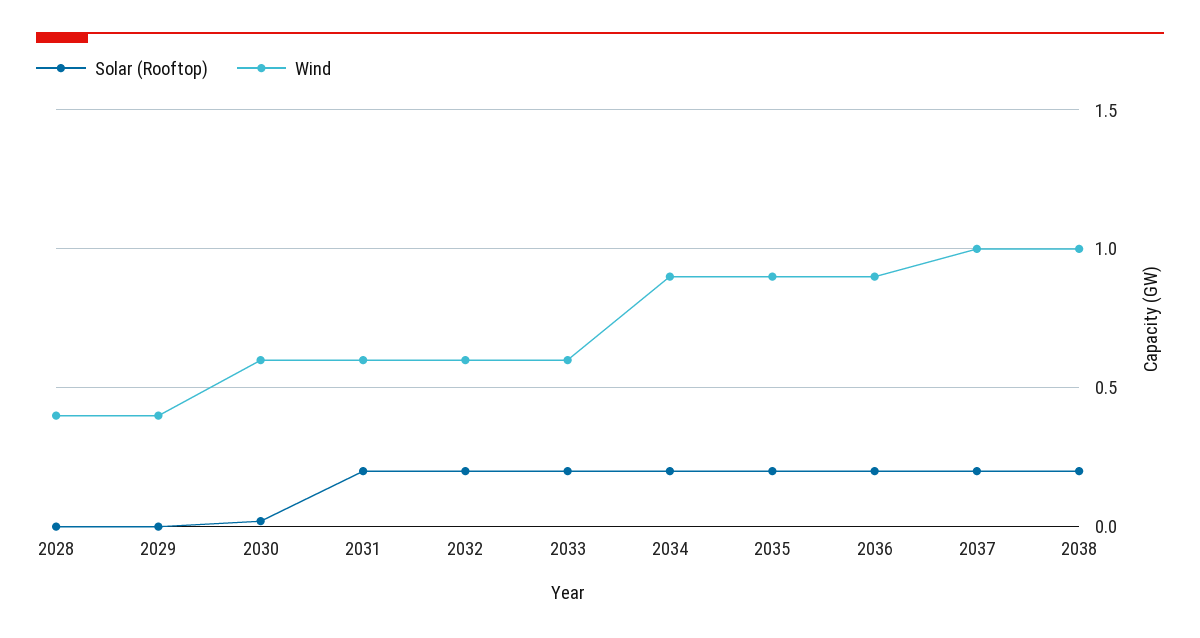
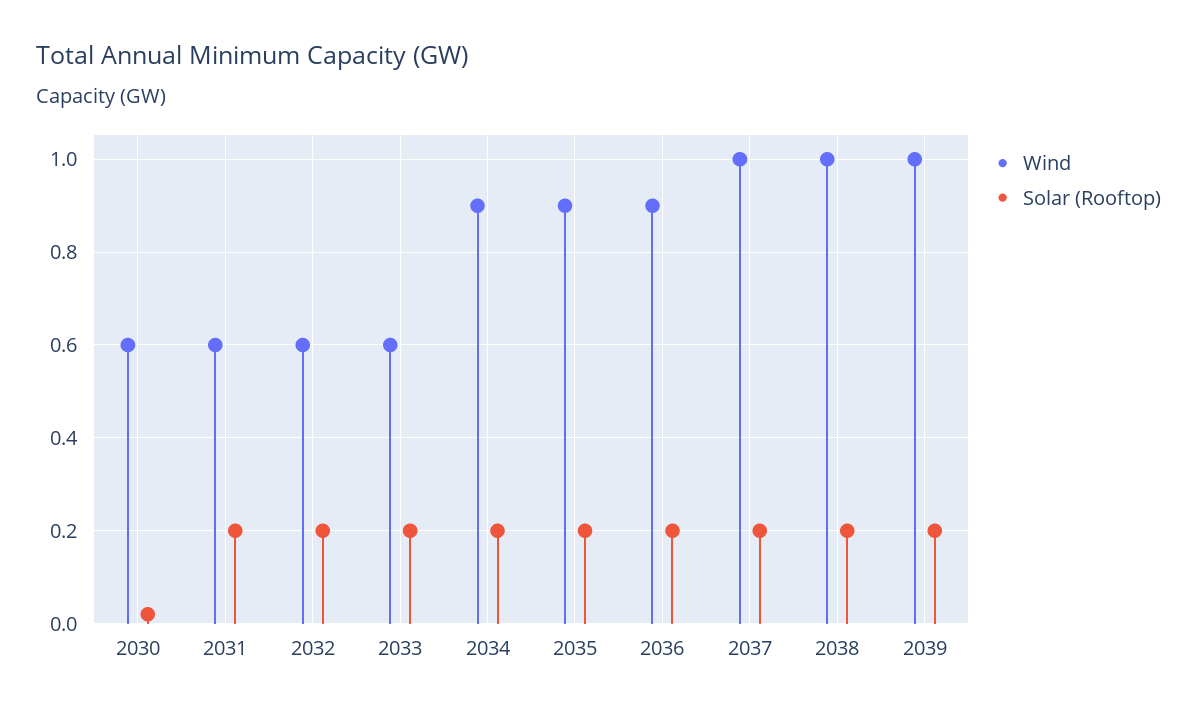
Solar (Rooftop), 2028: 0 -> none
Wind, 2028: 0.4 -> none
Solar (Rooftop), 2029: 0 -> none
Wind, 2029: 0.4 -> none
Wind, 2039: none -> 1
Solar (Rooftop), 2039: none -> 0.2

